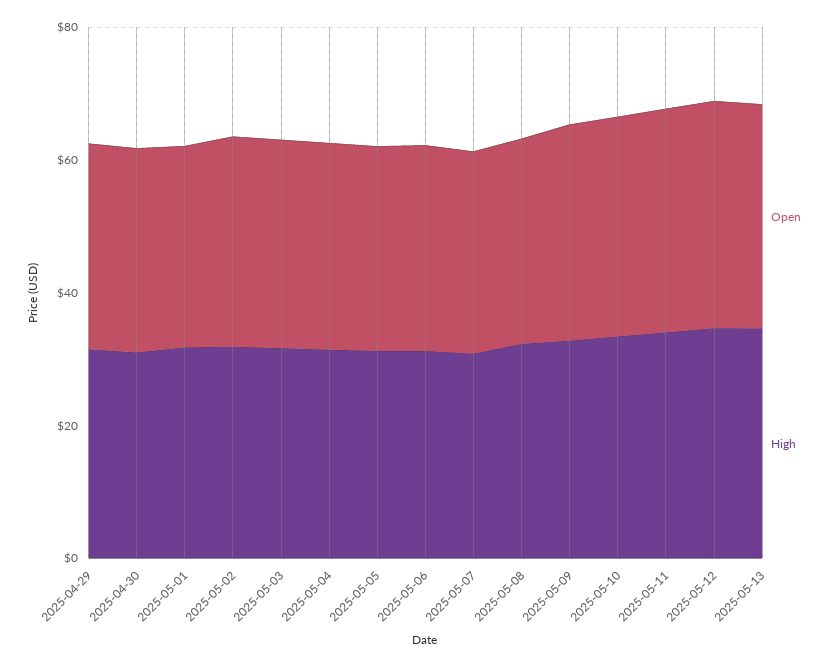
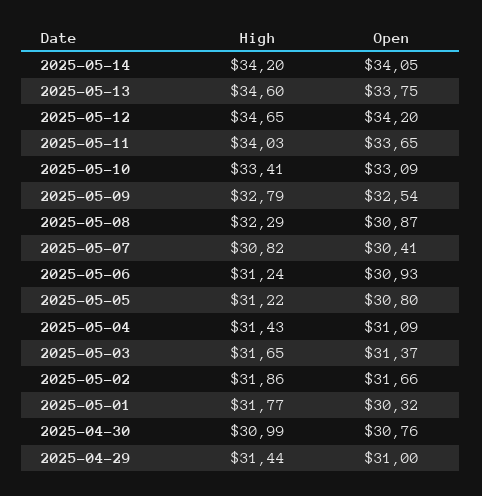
High, 2025-05-14: none -> 34.2
Open, 2025-05-14: none -> 34.05

